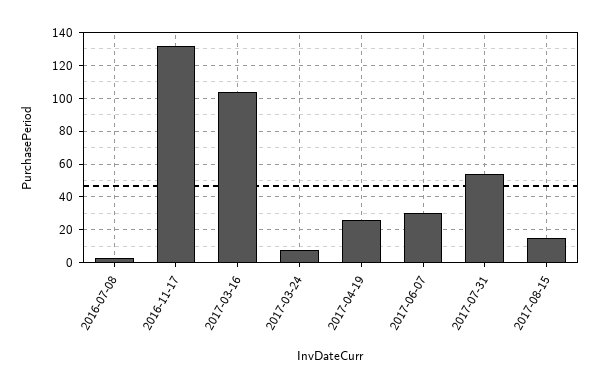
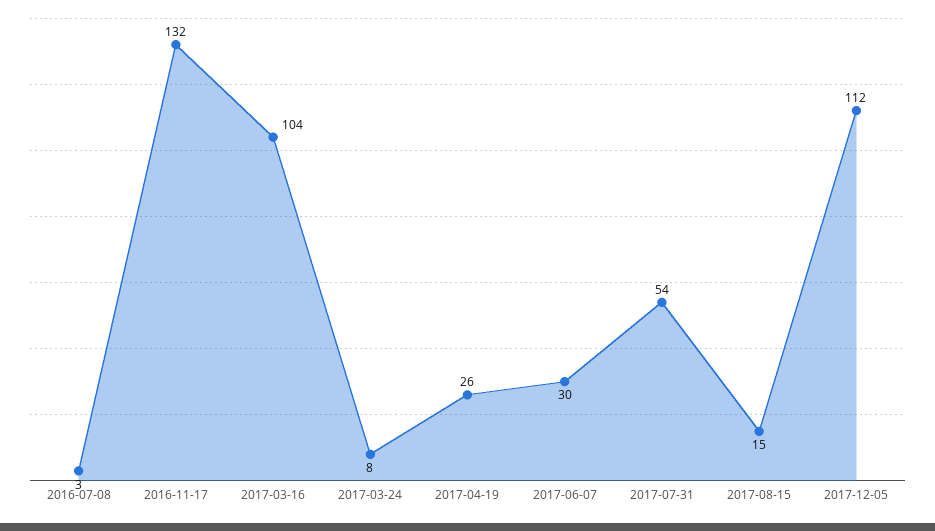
2017-12-05: none -> 112

